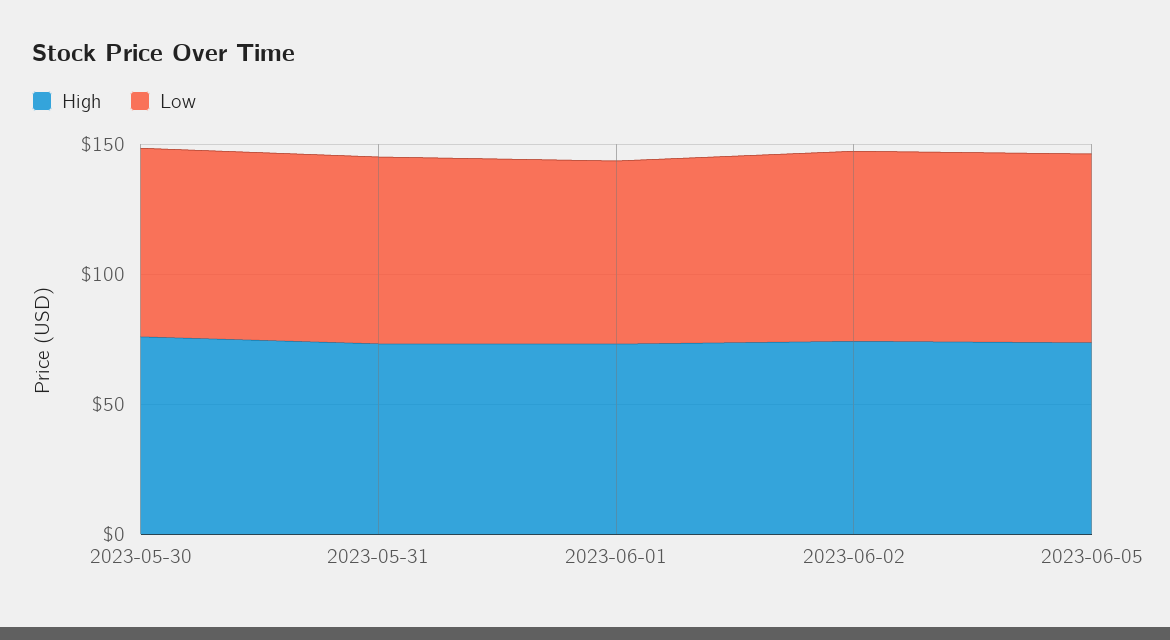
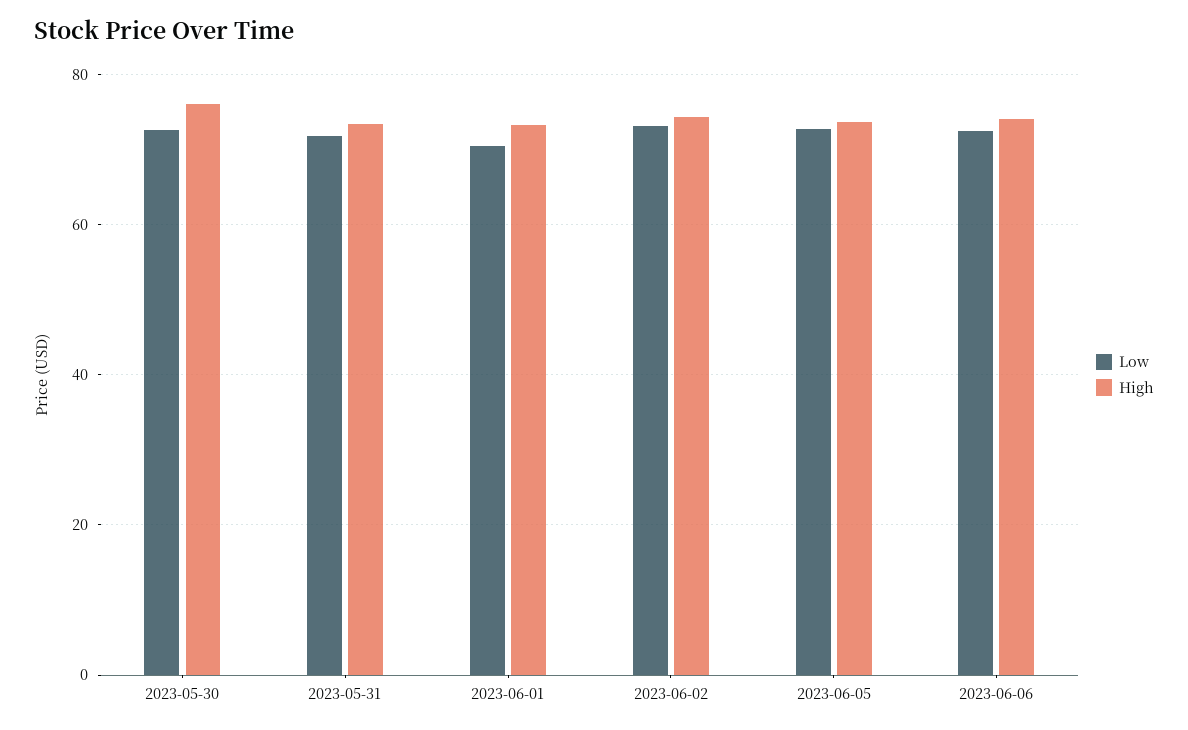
Low, 2023-06-06: none -> 72
High, 2023-06-06: none -> 74

